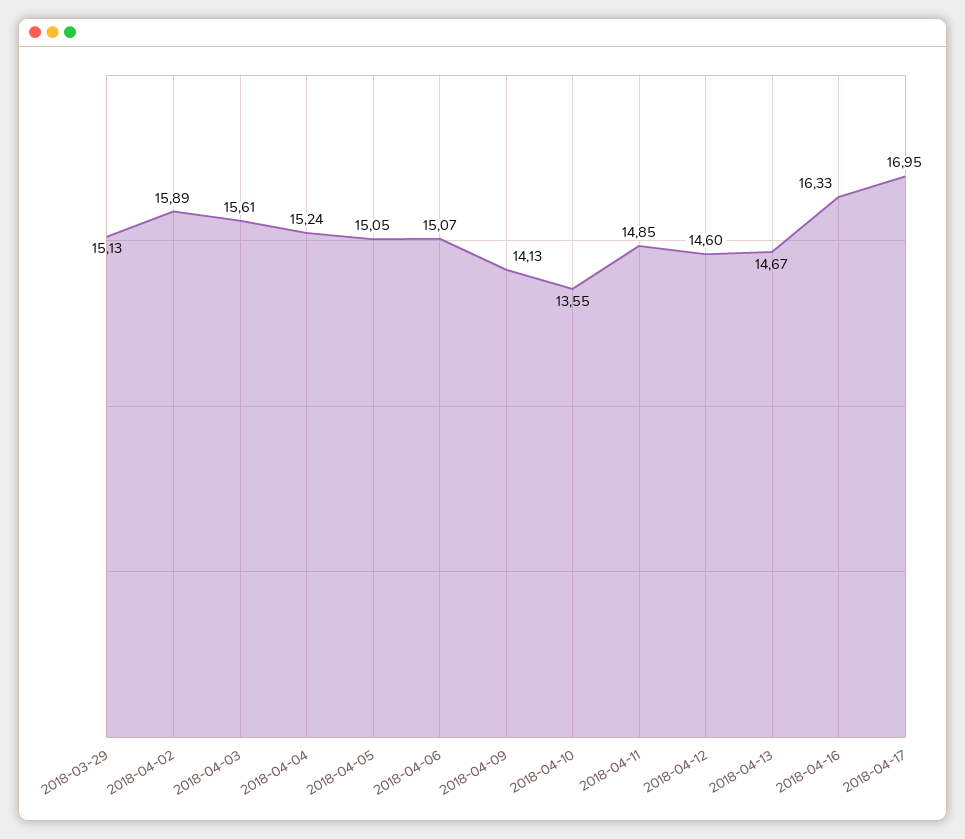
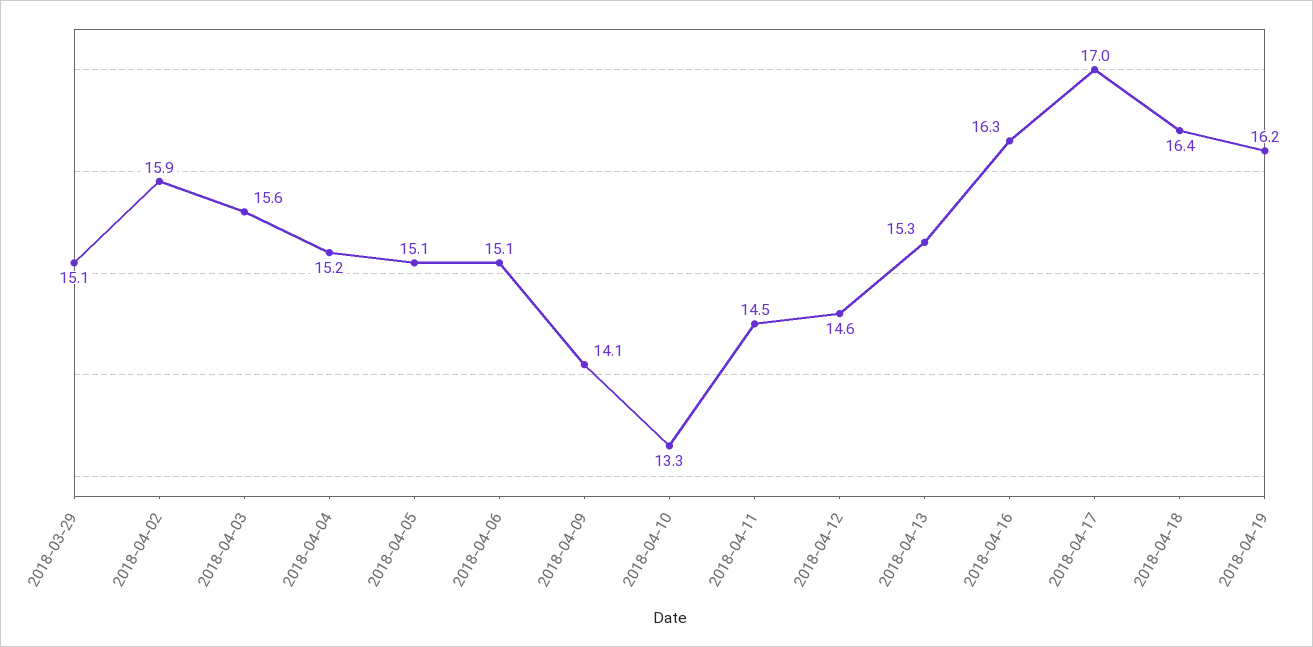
2018-04-10: 13.55 -> 13.3
2018-04-11: 14.85 -> 14.5
2018-04-13: 14.67 -> 15.3
2018-04-18: none -> 16.4
2018-04-19: none -> 16.2

